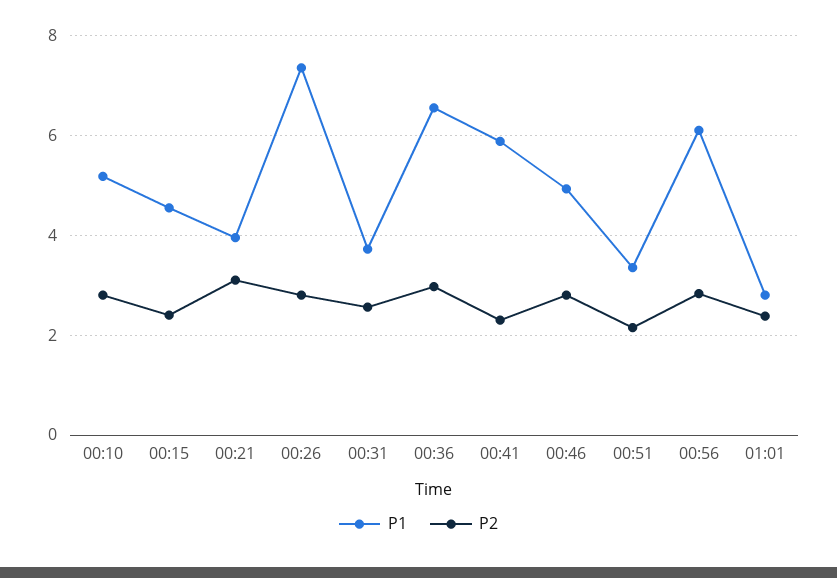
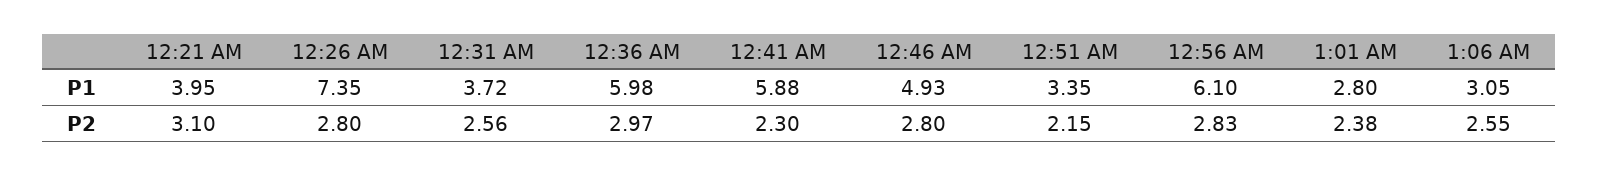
P1, 00:10: 5.2 -> none
P2, 00:10: 2.8 -> none
P1, 00:15: 4.6 -> none
P2, 00:15: 2.4 -> none
P1, 00:36: 6.6 -> 5.98
P1, 1:06 AM: none -> 3.05
P2, 1:06 AM: none -> 2.55

